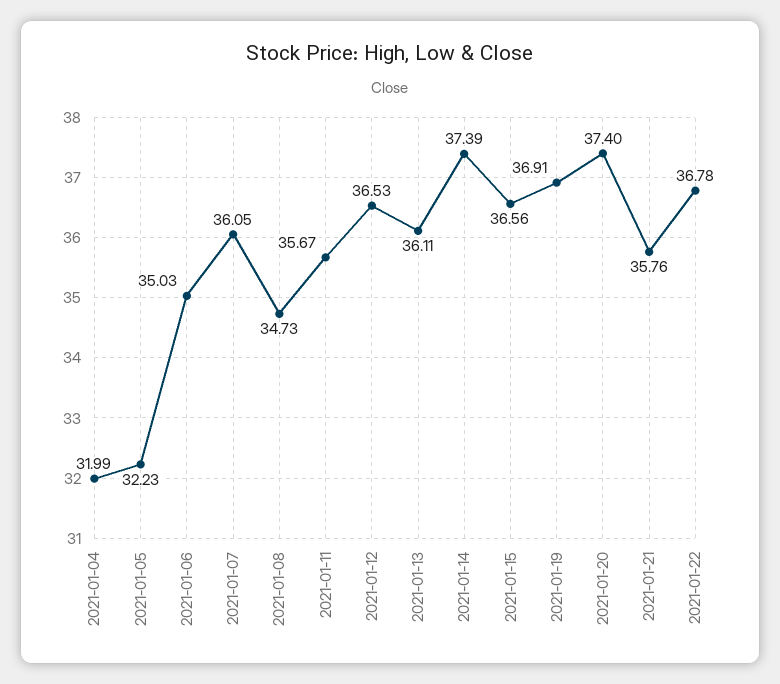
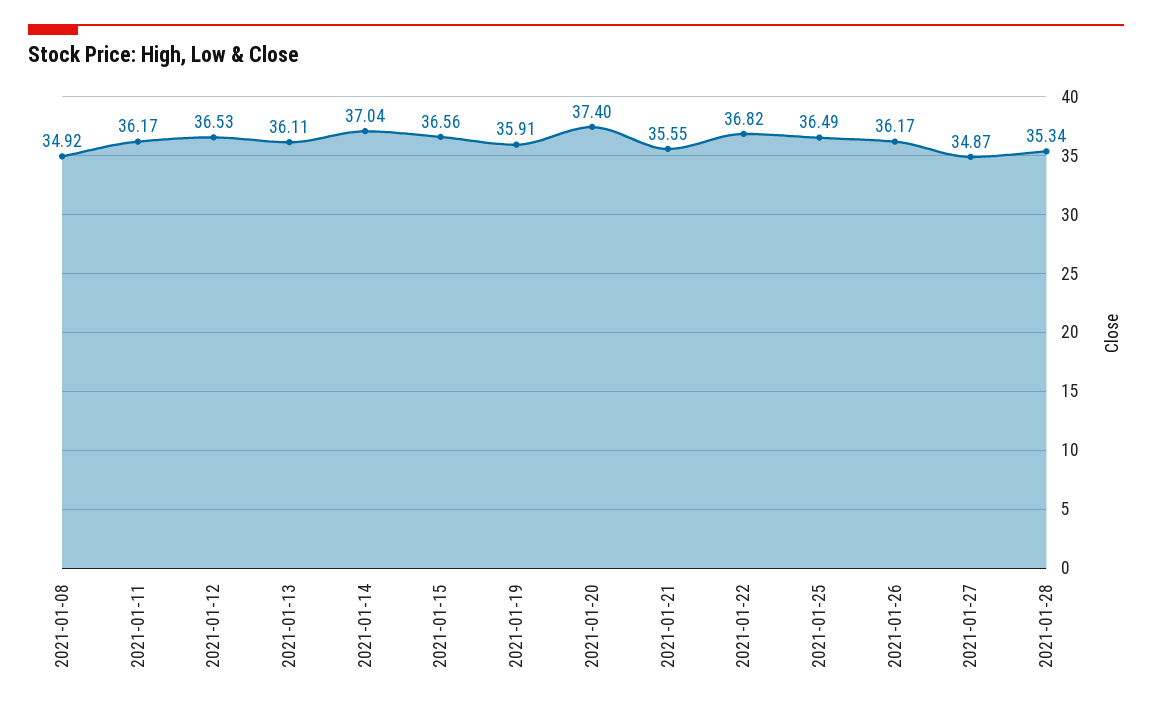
2021-01-04: 31.99 -> none
2021-01-05: 32.23 -> none
2021-01-06: 35.03 -> none
2021-01-07: 36.05 -> none
2021-01-08: 34.73 -> 34.92
2021-01-11: 35.67 -> 36.17
2021-01-14: 37.39 -> 37.04
2021-01-19: 36.91 -> 35.91
2021-01-21: 35.76 -> 35.55
2021-01-22: 36.78 -> 36.82
2021-01-25: none -> 36.49
2021-01-26: none -> 36.17
2021-01-27: none -> 34.87
2021-01-28: none -> 35.34

